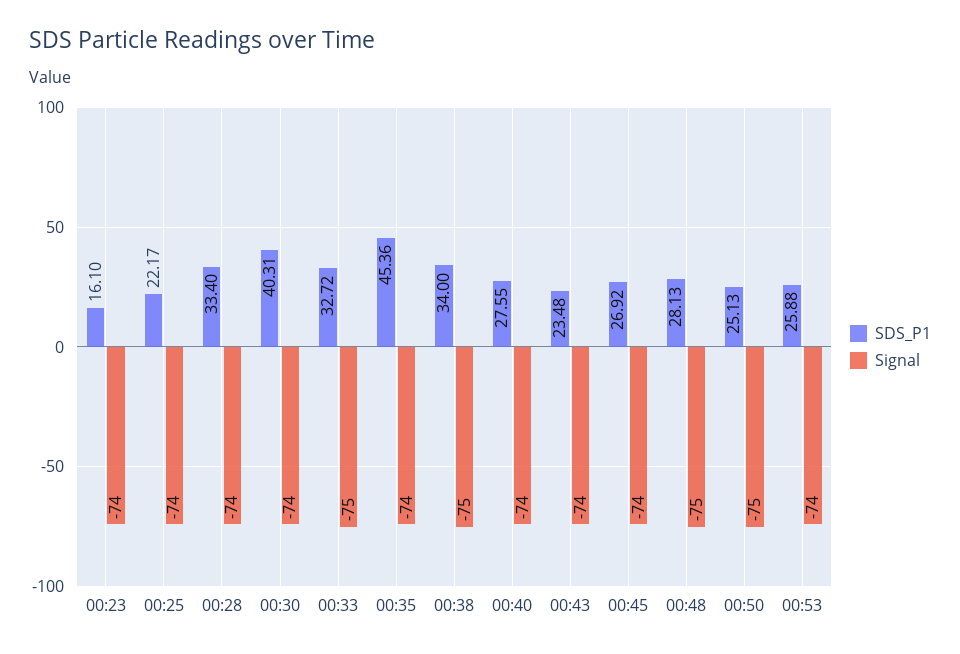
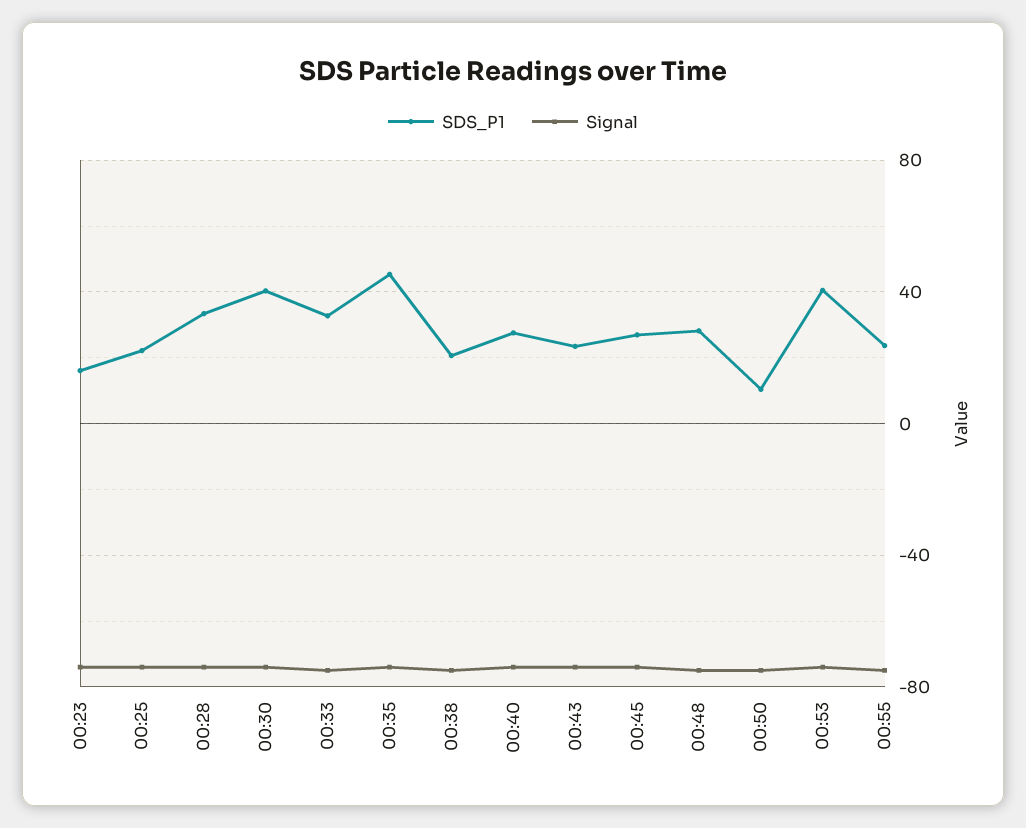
SDS_P1, 00:38: 34 -> 20
SDS_P1, 00:50: 25.13 -> 10
SDS_P1, 00:53: 25.88 -> 40
SDS_P1, 00:55: none -> 25
Signal, 00:55: none -> -75

